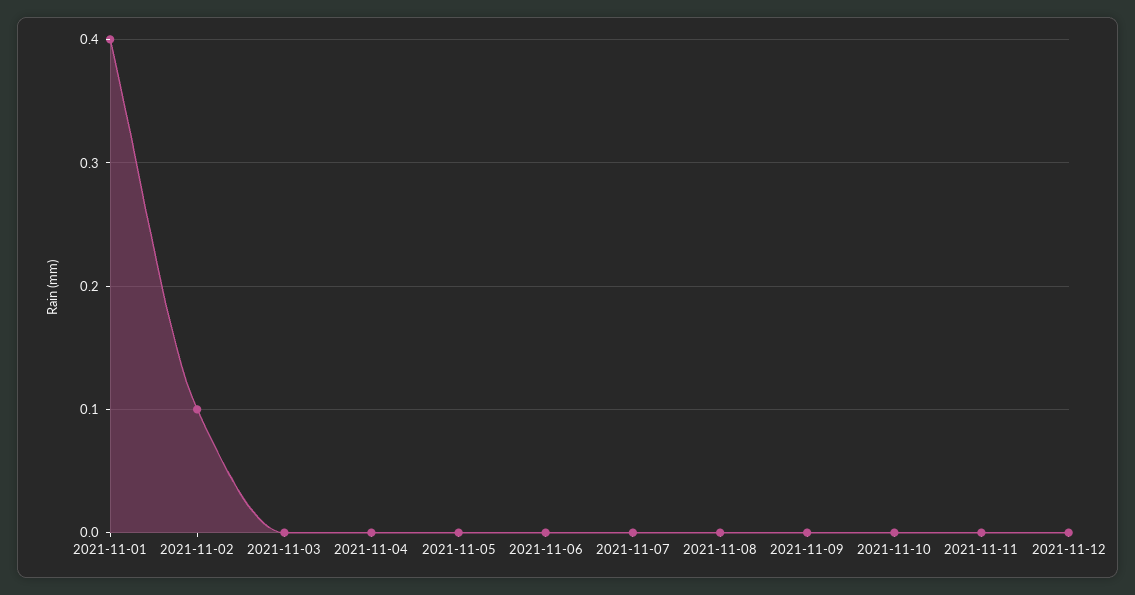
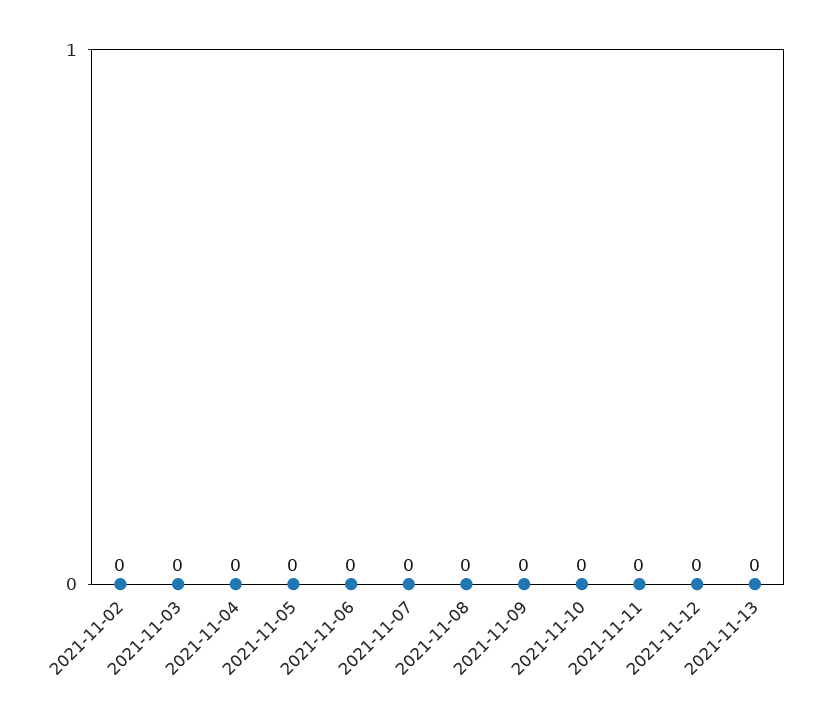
2021-11-01: 0.4 -> none
2021-11-02: 0.1 -> 0
2021-11-13: none -> 0

